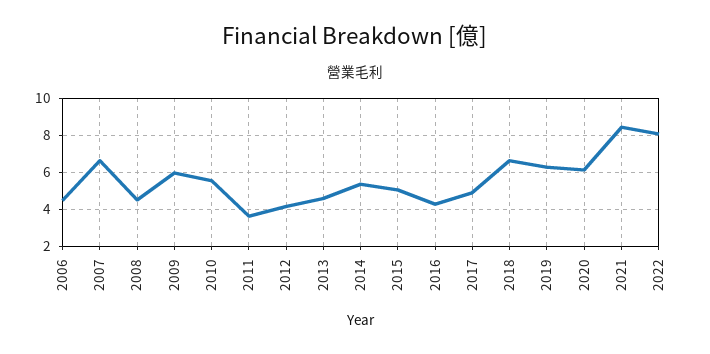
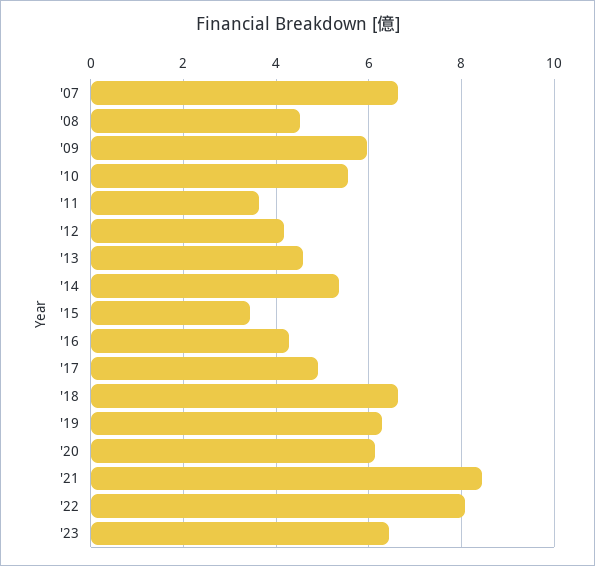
2006: 4.5 -> none
2015: 5 -> 3.4
'23: none -> 6.4

